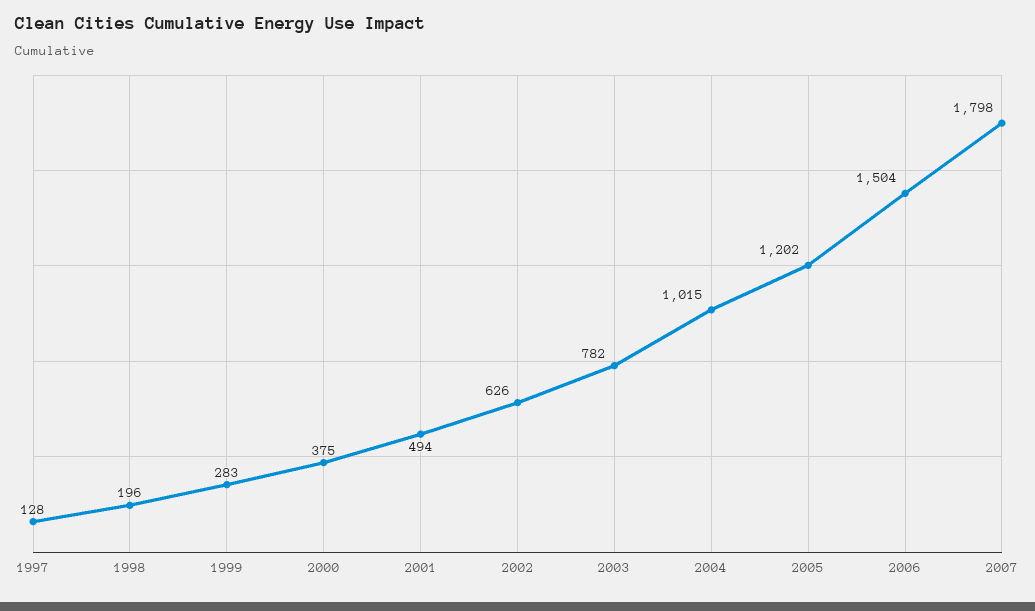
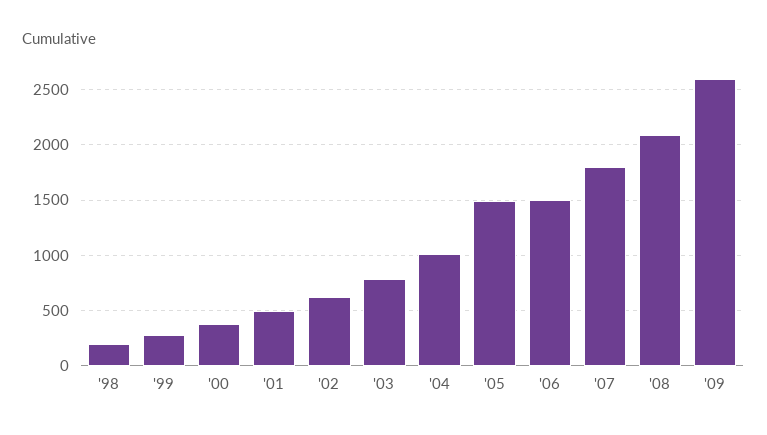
1997: 128 -> none
2005: 1202 -> 1500
'08: none -> 2100
'09: none -> 2600

